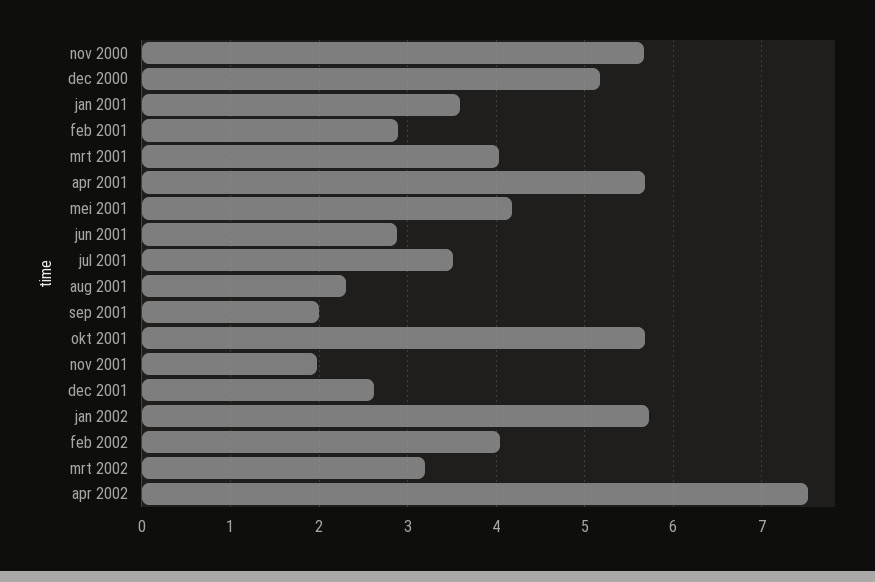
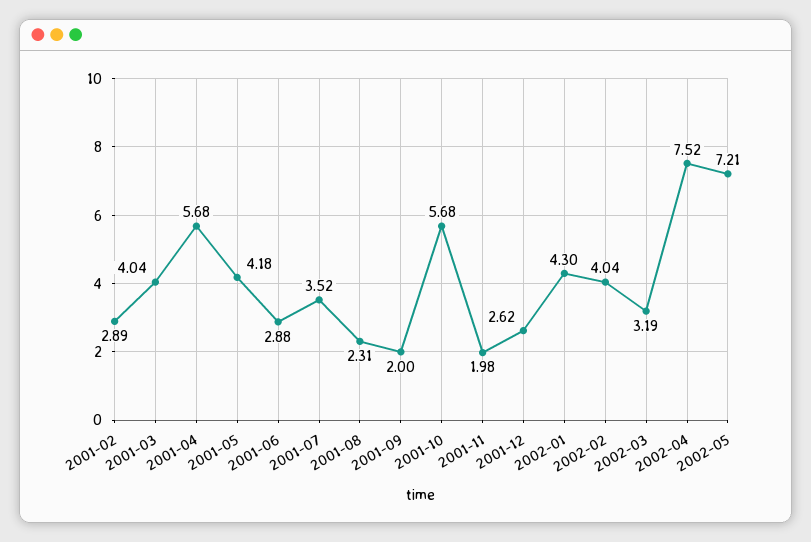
nov 2000: 5.7 -> none
dec 2000: 5.2 -> none
jan 2001: 3.6 -> none
jan 2002: 5.7 -> 4.3
2002-05: none -> 7.21

